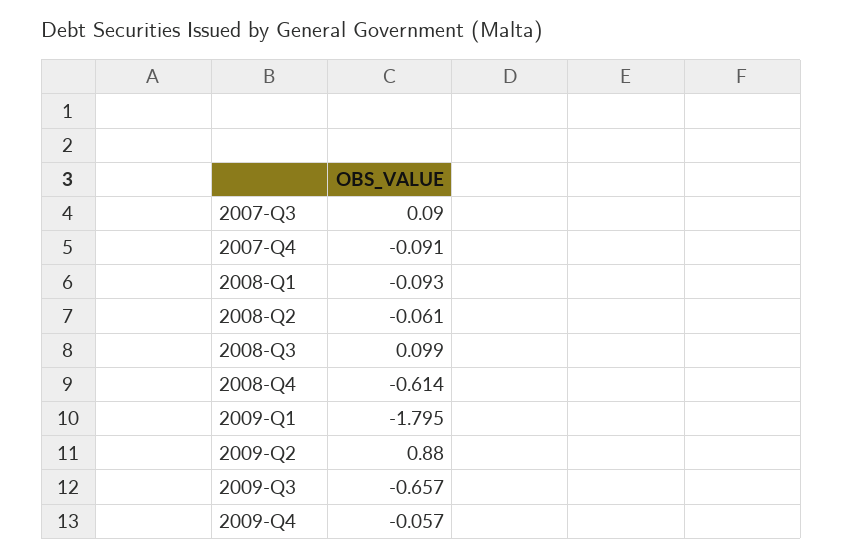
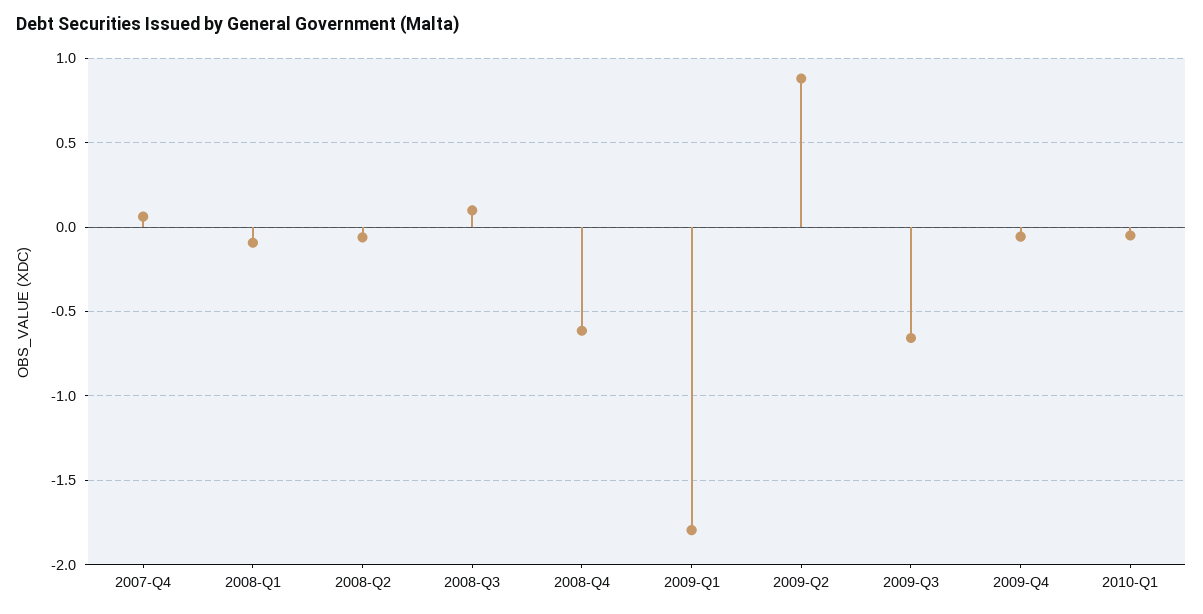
2007-Q3: 0.09 -> none
2007-Q4: -0.091 -> 0.05
2010-Q1: none -> -0.05

